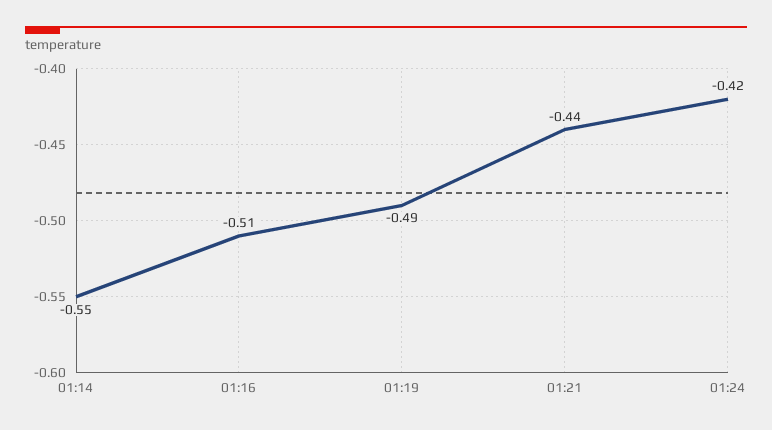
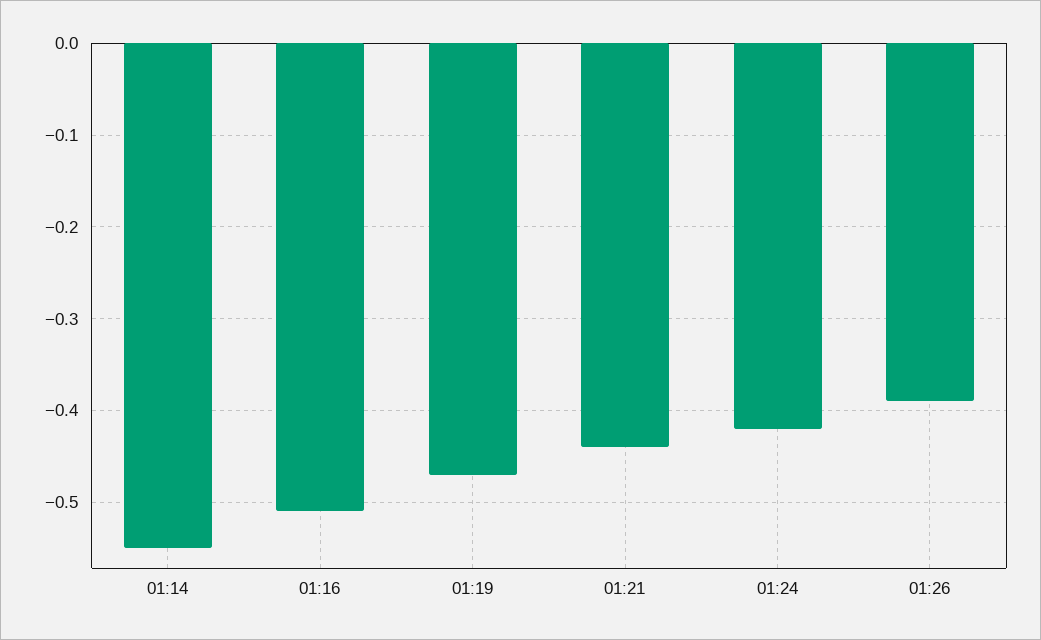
01:19: -0.49 -> -0.47
01:26: none -> -0.39

